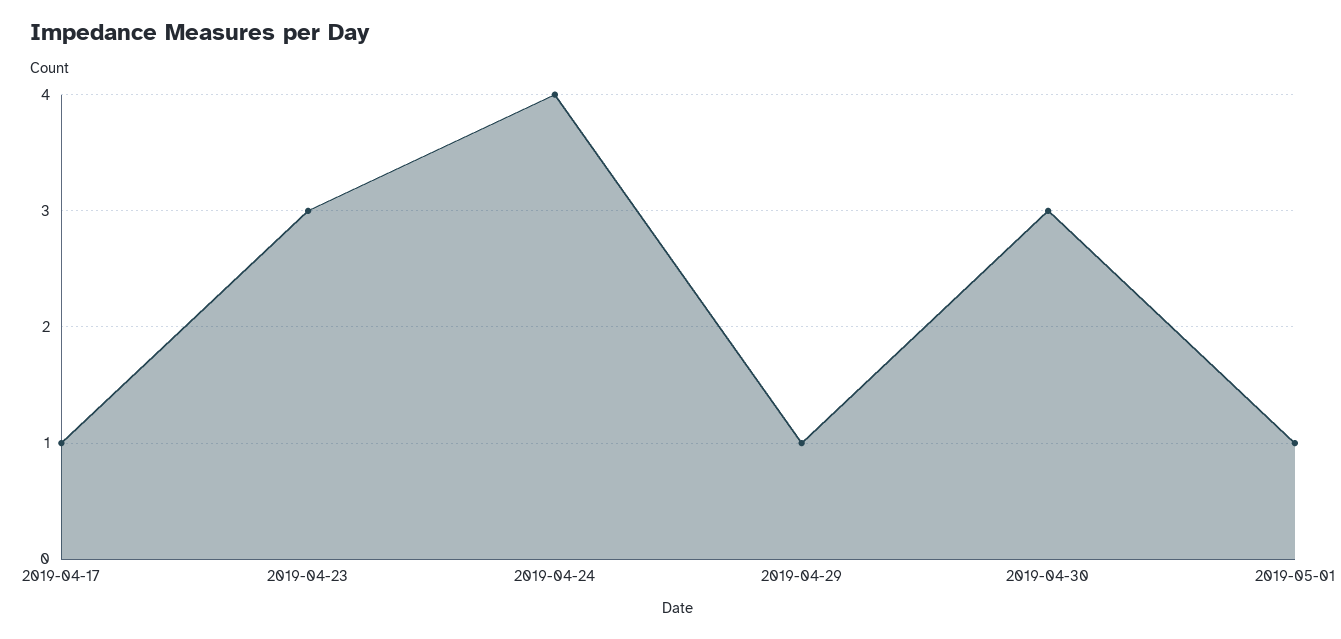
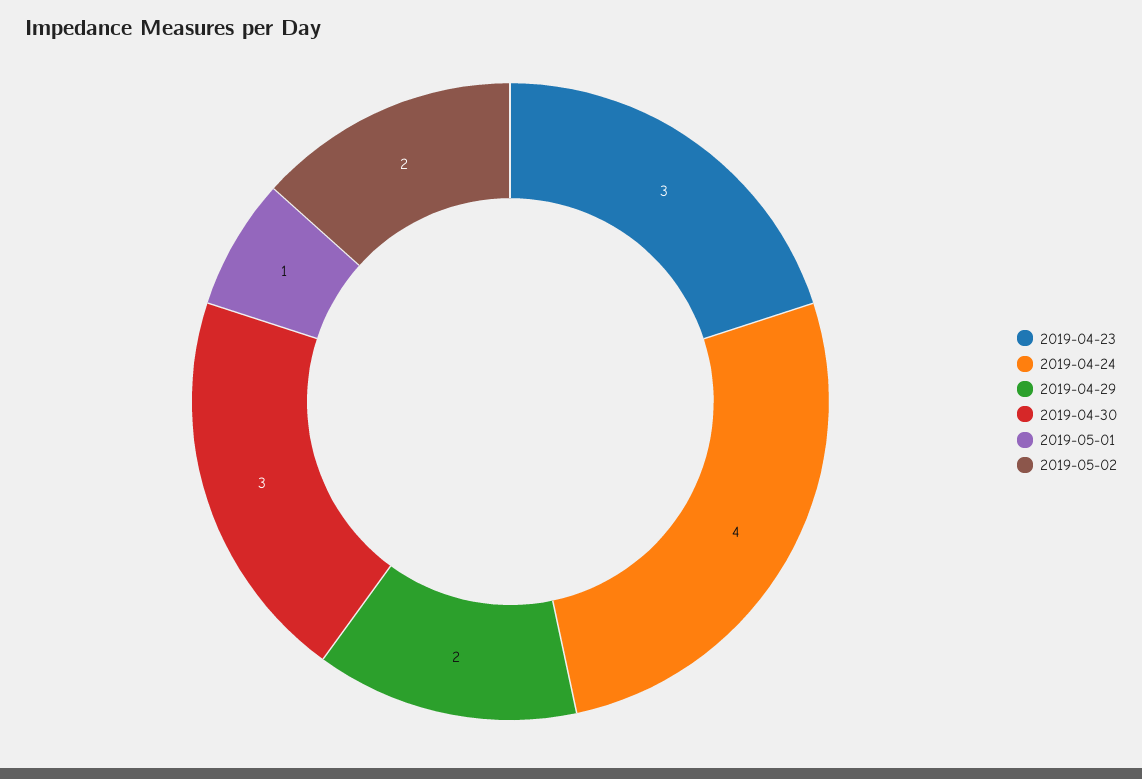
2019-04-17: 1 -> none
2019-04-29: 1 -> 2
2019-05-02: none -> 2

